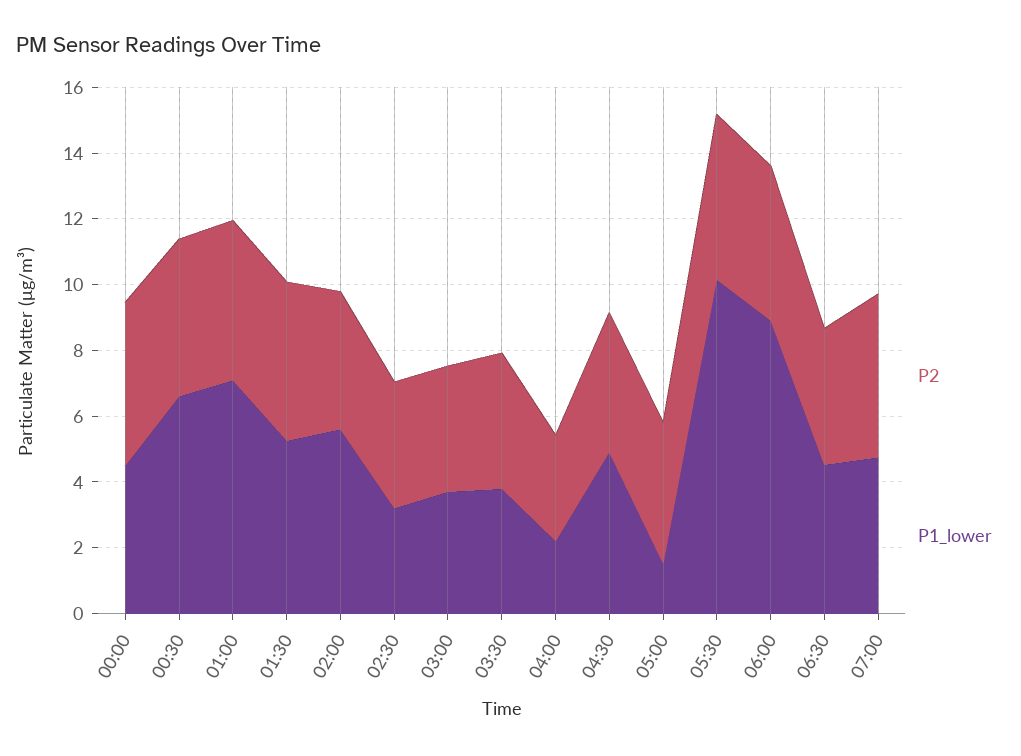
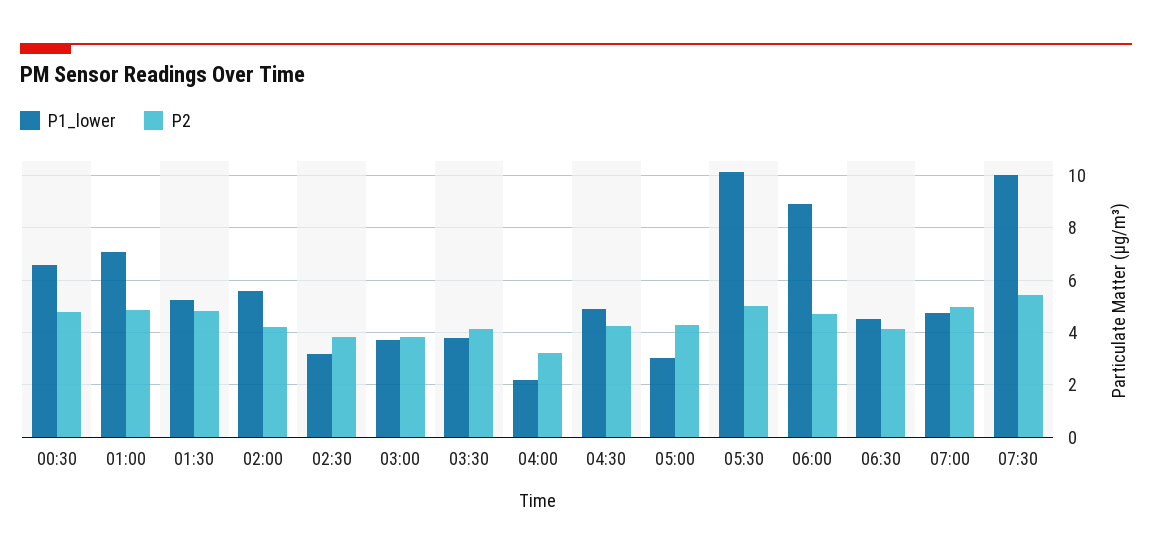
P2, 00:00: 5 -> none
P1_lower, 00:00: 4.5 -> none
P1_lower, 05:00: 1.5 -> 3
P1_lower, 07:30: none -> 10
P2, 07:30: none -> 5.5

